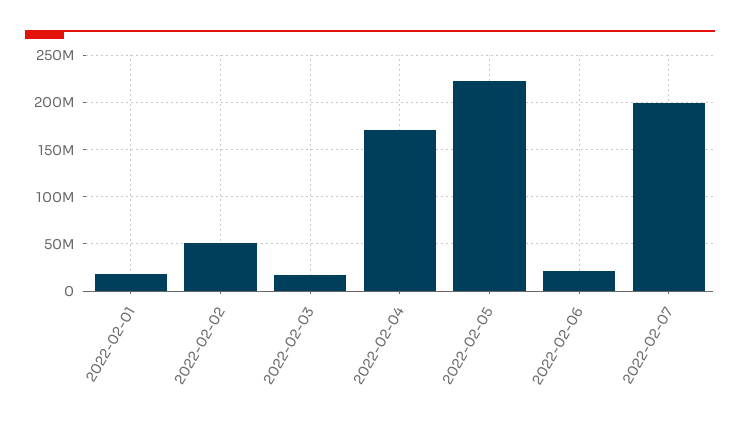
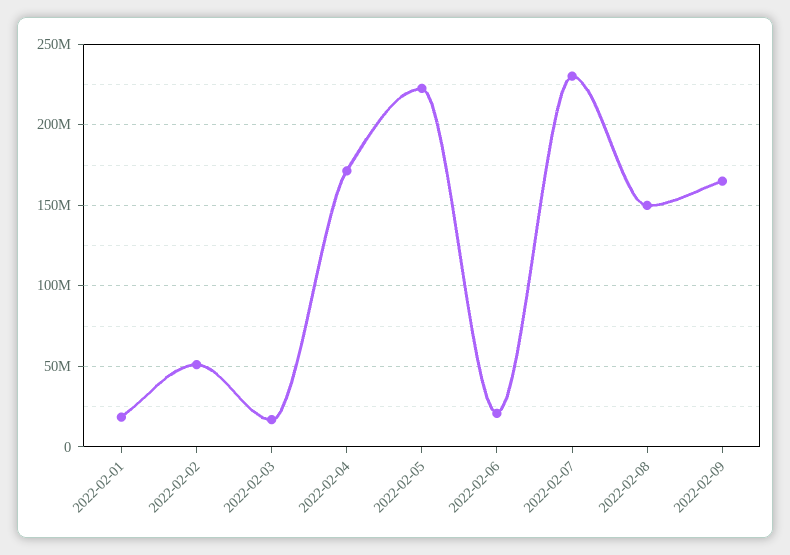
2022-02-07: 200000000 -> 230000000
2022-02-08: none -> 150000000
2022-02-09: none -> 165000000

